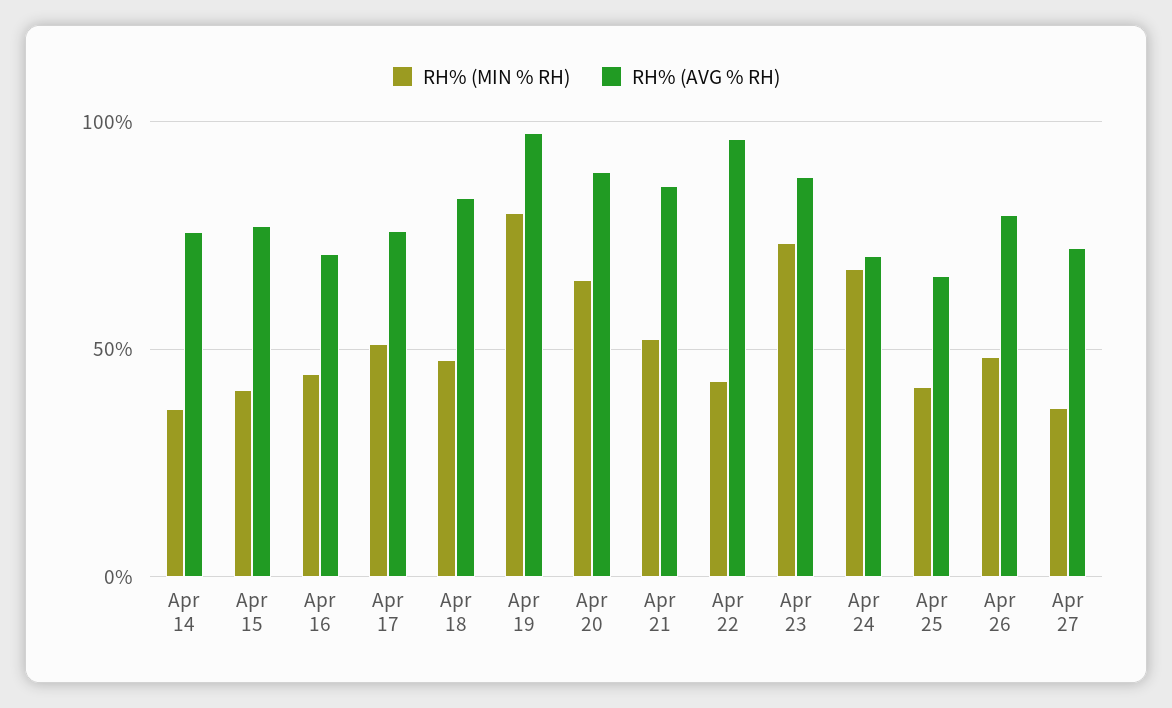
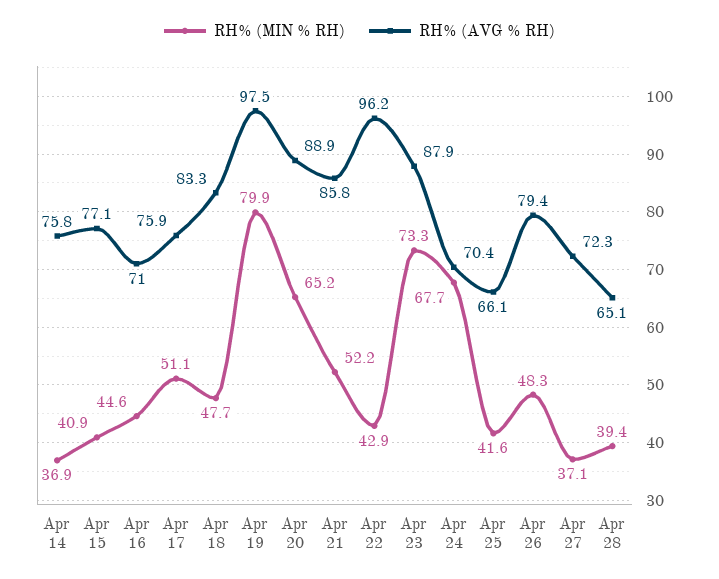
RH% (MIN % RH), Apr 28: none -> 39.4
RH% (AVG % RH), Apr 28: none -> 65.1

